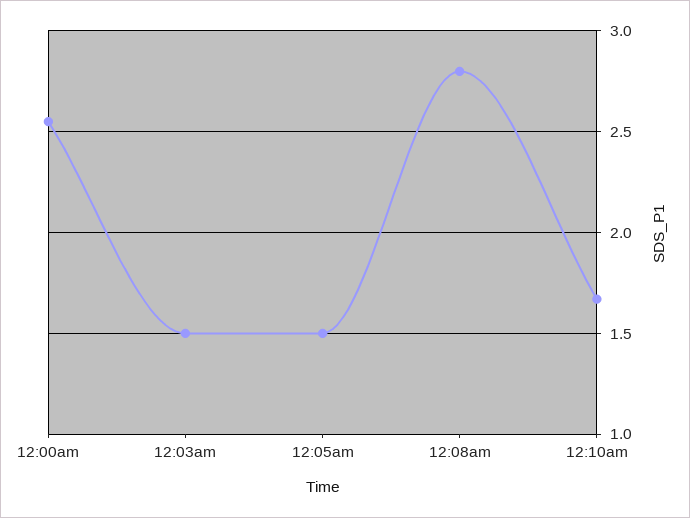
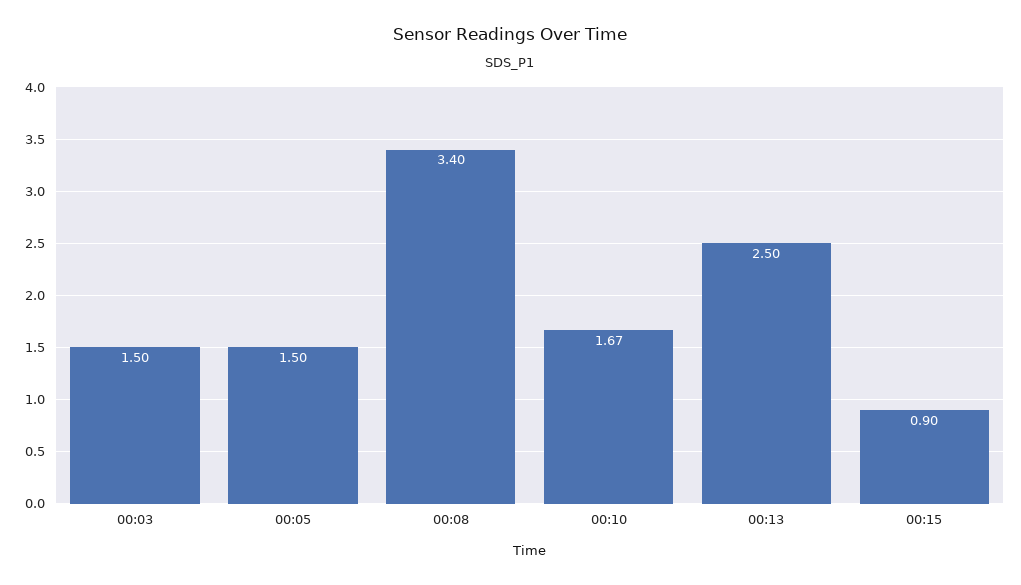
12:00am: 2.55 -> none
12:08am: 2.8 -> 3.4
00:13: none -> 2.5
00:15: none -> 0.9

